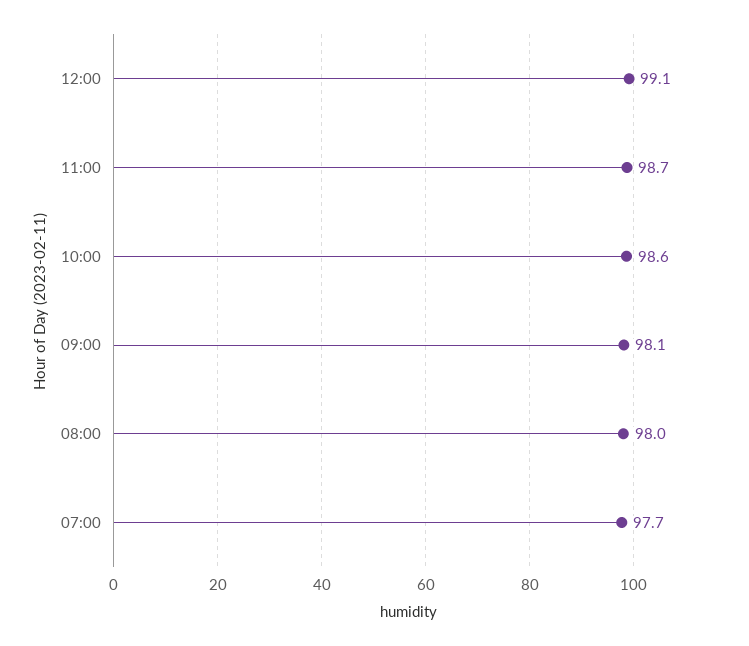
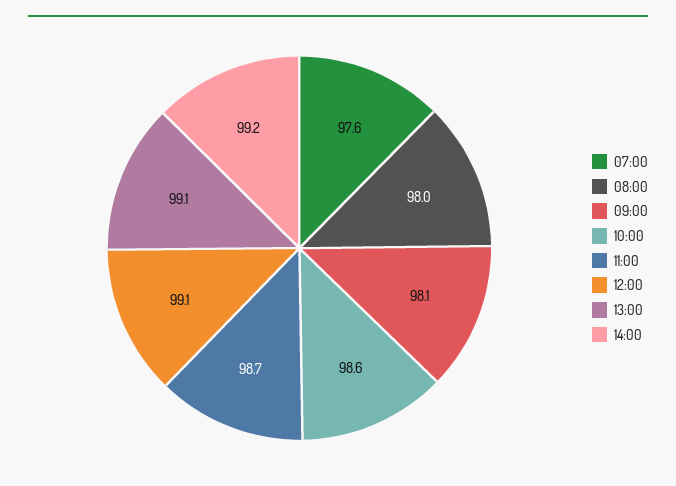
07:00: 97.7 -> 97.6
13:00: none -> 99.1
14:00: none -> 99.2

